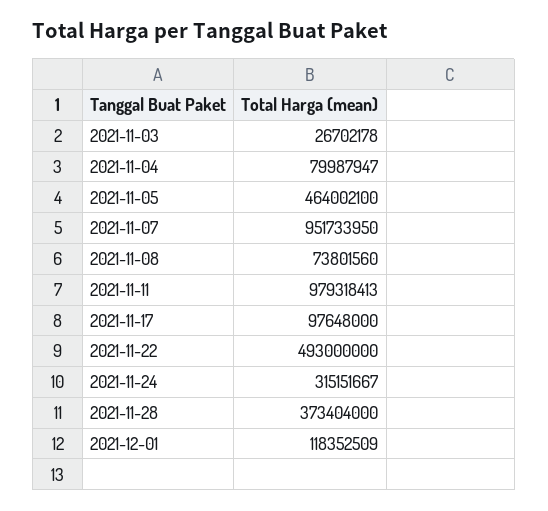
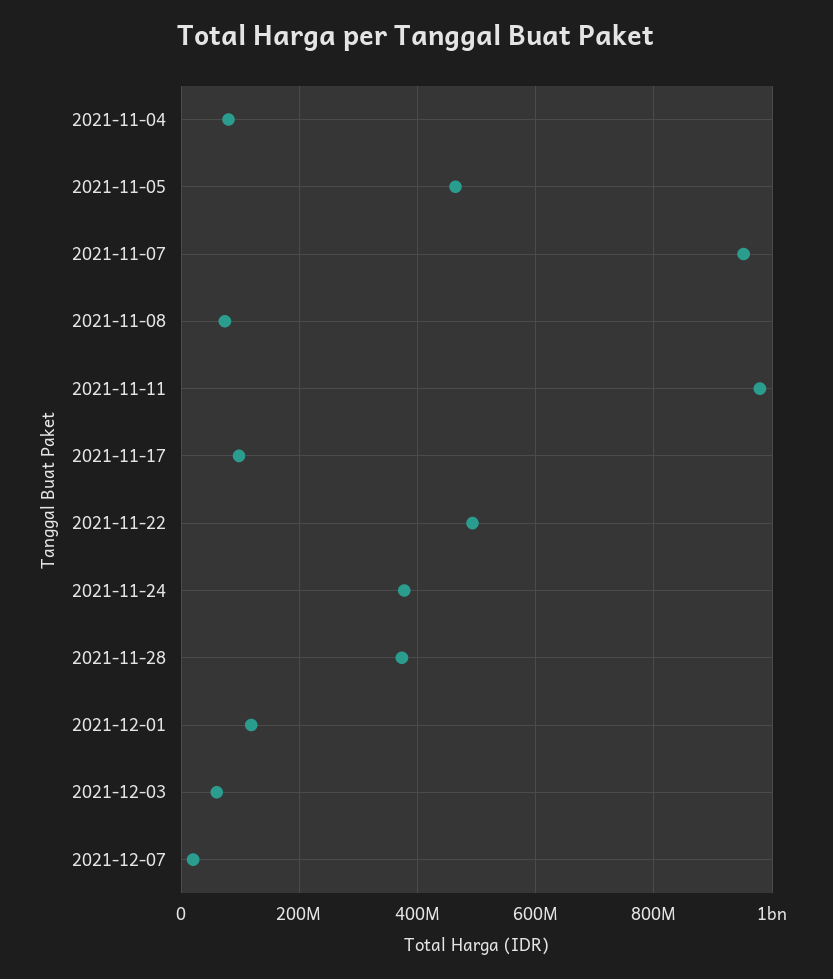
2021-11-03: 26702178 -> none
2021-11-24: 315151667 -> 380000000
2021-12-03: none -> 60000000
2021-12-07: none -> 20000000

